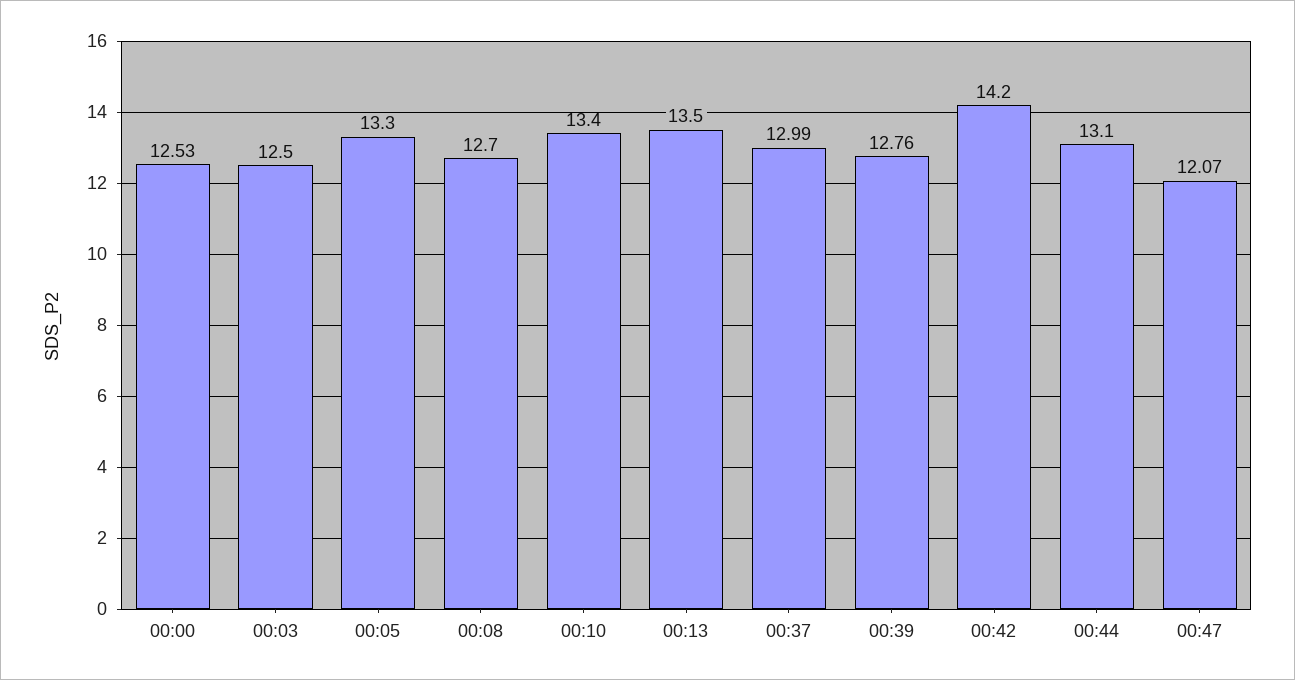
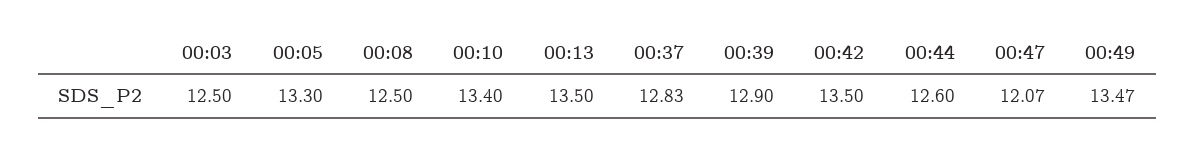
00:00: 12.53 -> none
00:08: 12.7 -> 12.5
00:37: 12.99 -> 12.83
00:39: 12.76 -> 12.9
00:42: 14.2 -> 13.5
00:44: 13.1 -> 12.6
00:49: none -> 13.47

